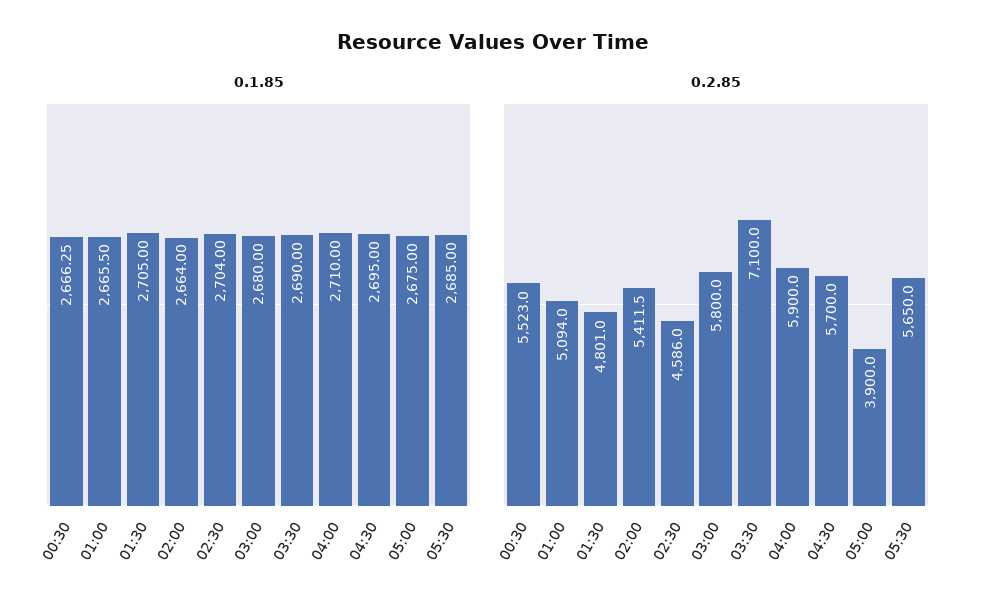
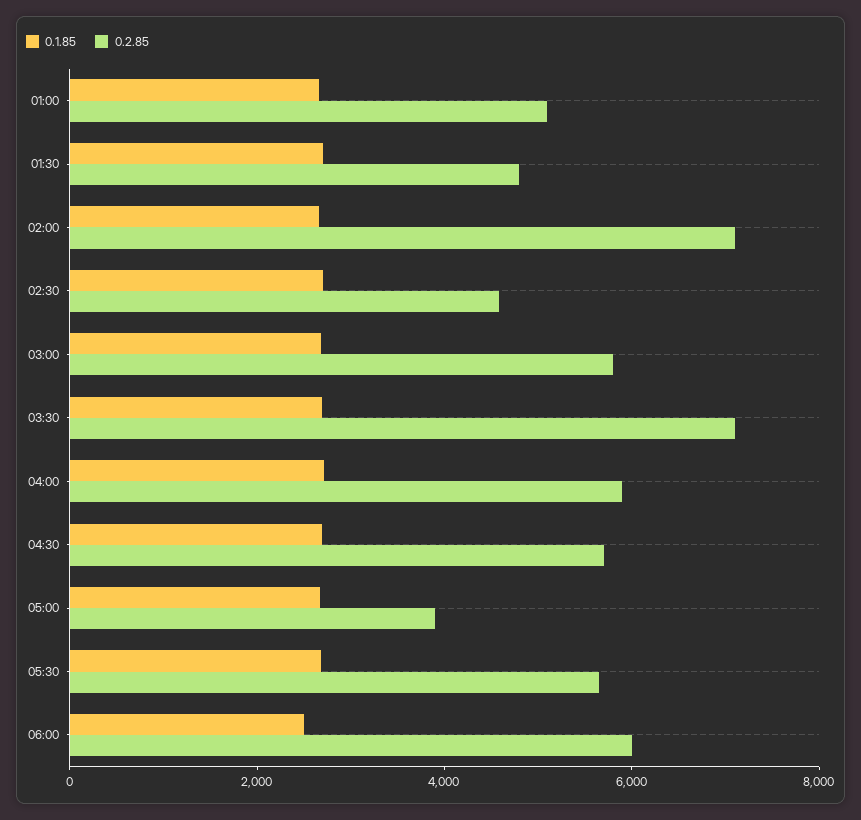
0.1.85, 00:30: 2666.25 -> none
0.2.85, 00:30: 5523 -> none
0.2.85, 02:00: 5411.5 -> 7000
0.1.85, 06:00: none -> 2500
0.2.85, 06:00: none -> 6000

